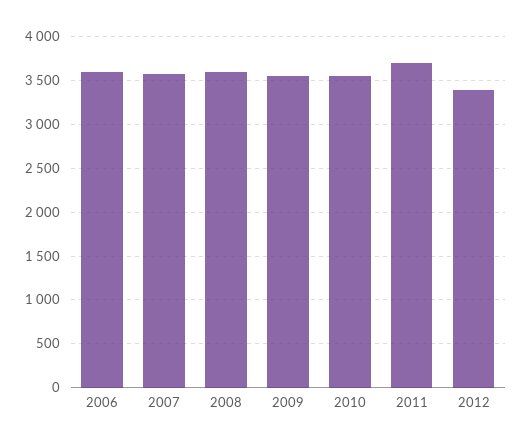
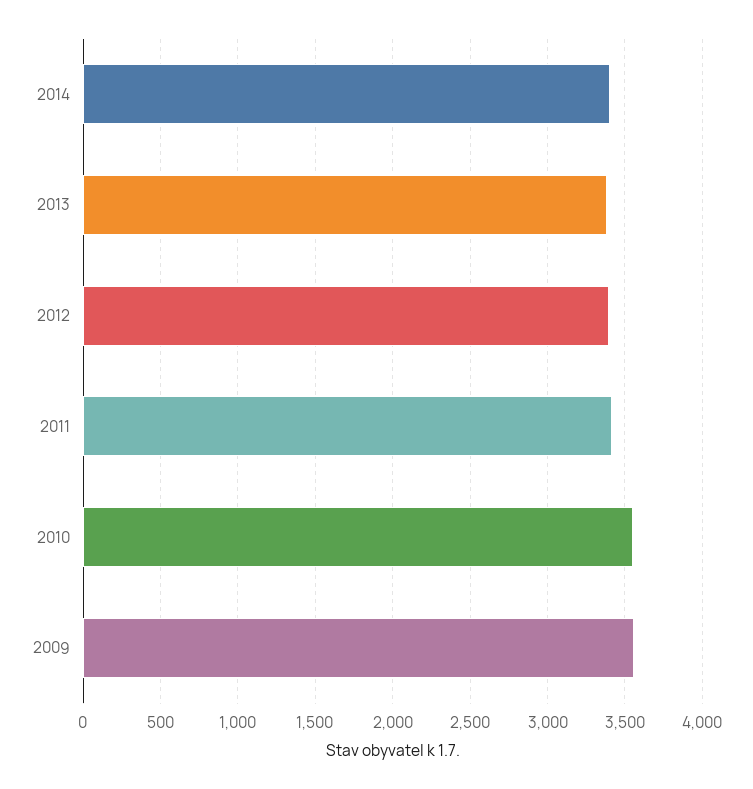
2006: 3600 -> none
2007: 3600 -> none
2008: 3600 -> none
2011: 3700 -> 3400
2014: none -> 3400
2013: none -> 3400

